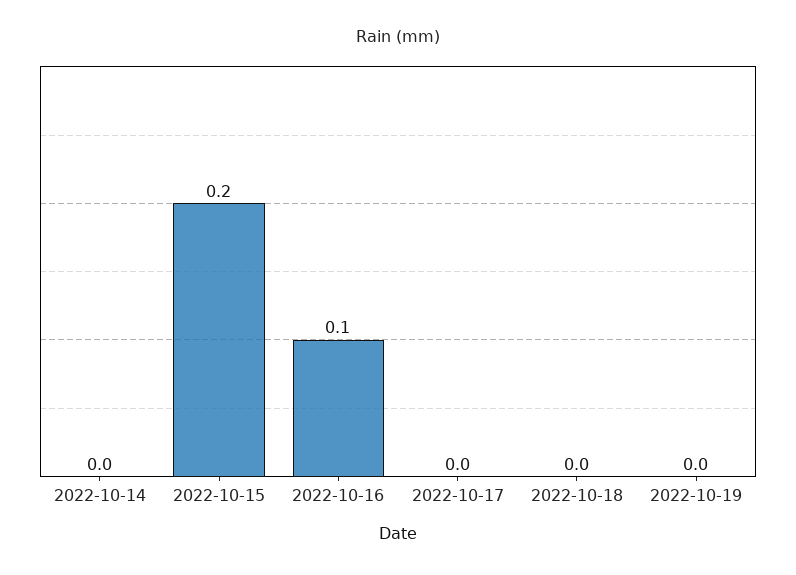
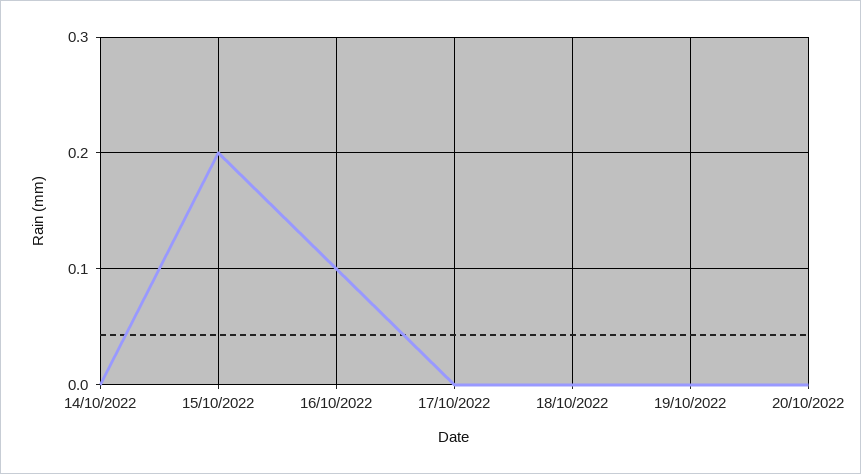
20/10/2022: none -> 0

